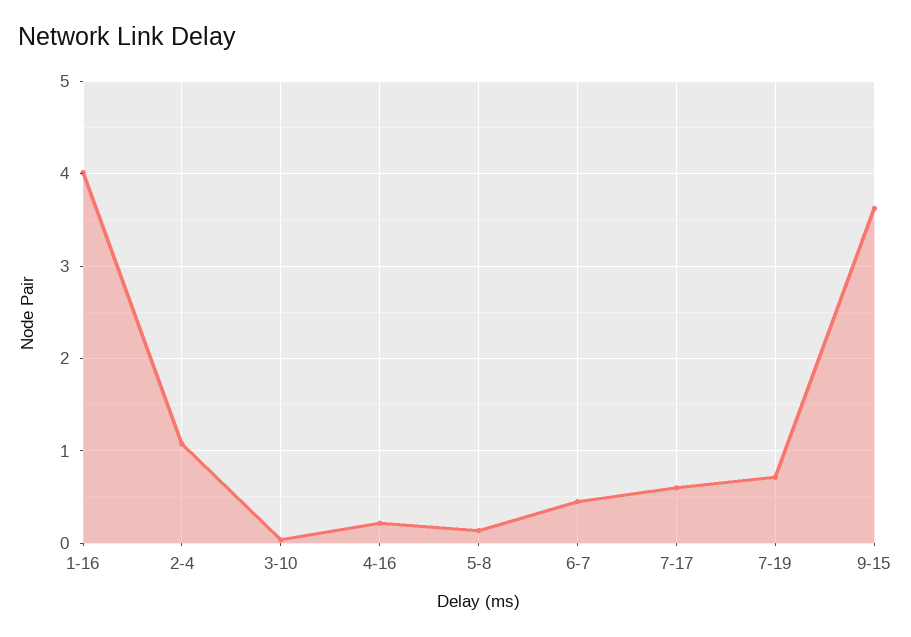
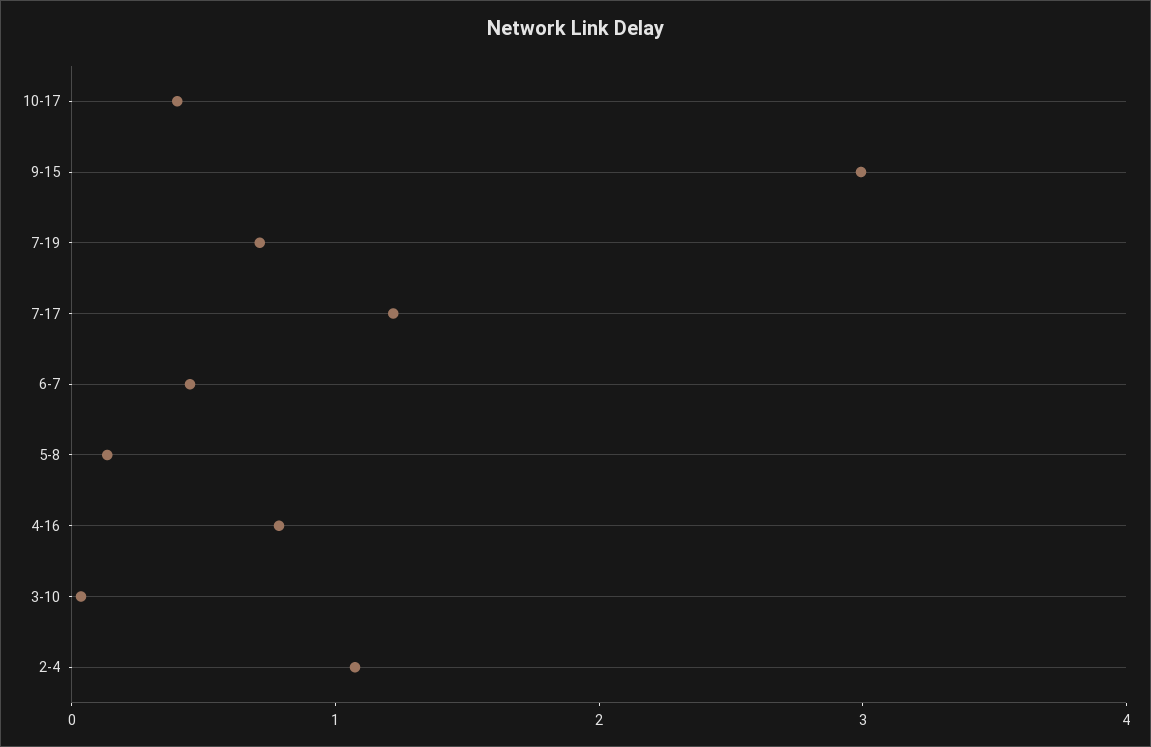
1-16: 4 -> none
4-16: 0.2 -> 0.8
7-17: 0.6 -> 1.2
9-15: 3.6 -> 3
10-17: none -> 0.4

